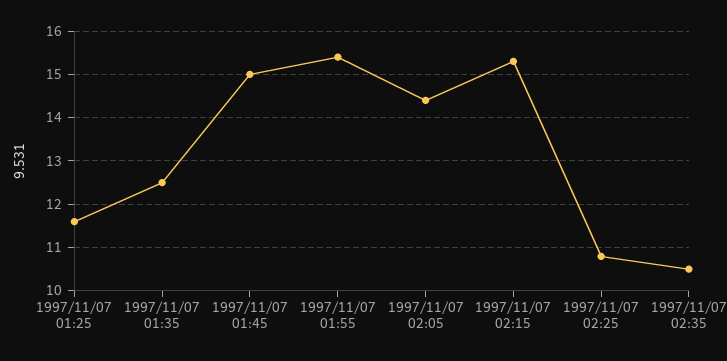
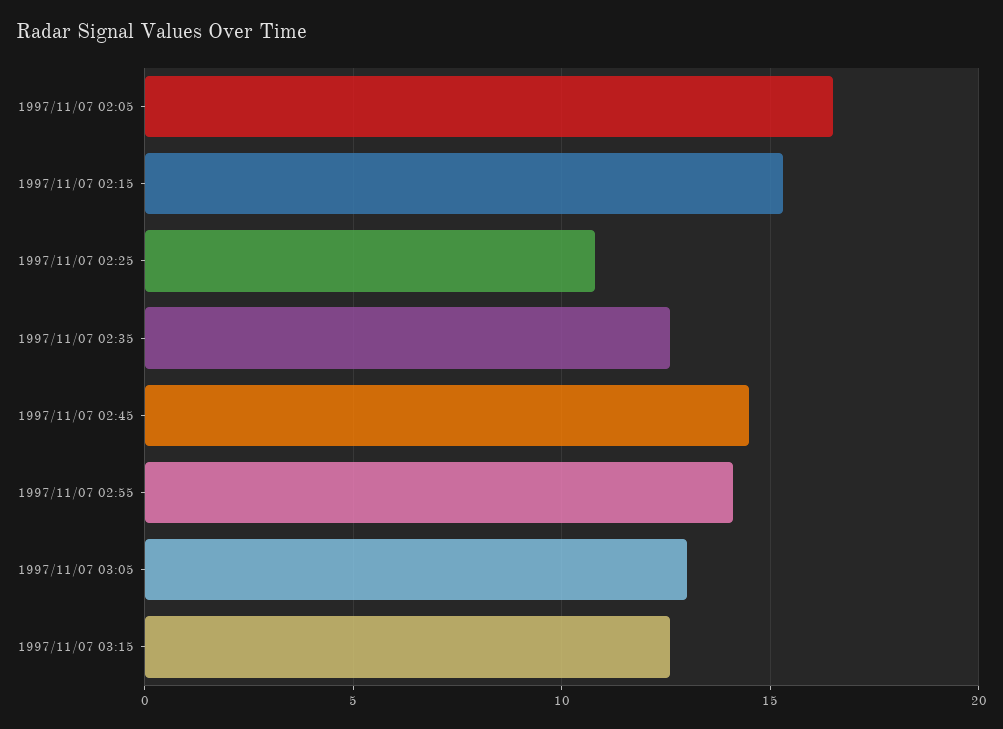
1997/11/07 01:25: 11.5 -> none
1997/11/07 01:35: 12.5 -> none
1997/11/07 01:45: 15 -> none
1997/11/07 01:55: 15.5 -> none
1997/11/07 02:05: 14.5 -> 16.5
1997/11/07 02:35: 10.5 -> 12.5
1997/11/07 02:45: none -> 14.5
1997/11/07 02:55: none -> 14
1997/11/07 03:05: none -> 13
1997/11/07 03:15: none -> 12.5

